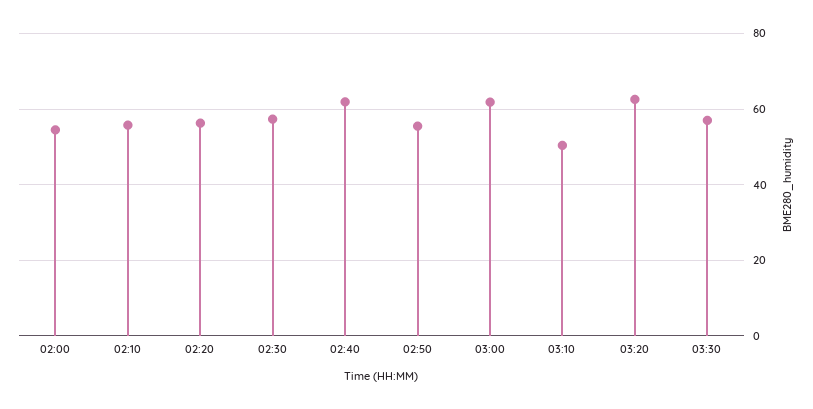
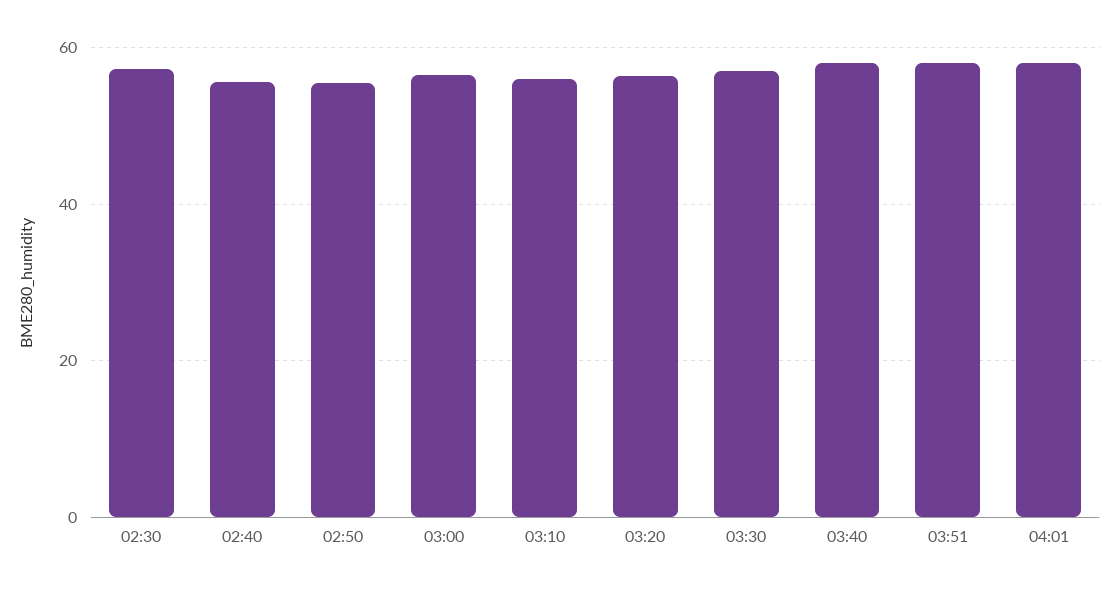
02:00: 54 -> none
02:10: 56 -> none
02:20: 56 -> none
02:40: 62 -> 56
03:00: 62 -> 56
03:10: 50 -> 56
03:20: 62 -> 56
03:40: none -> 58
03:51: none -> 58
04:01: none -> 58

